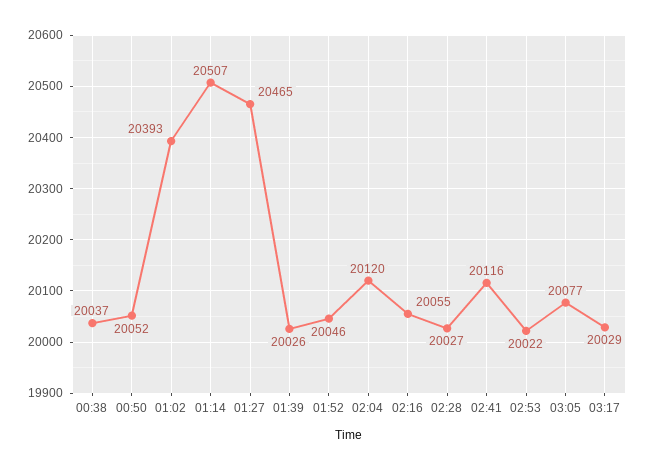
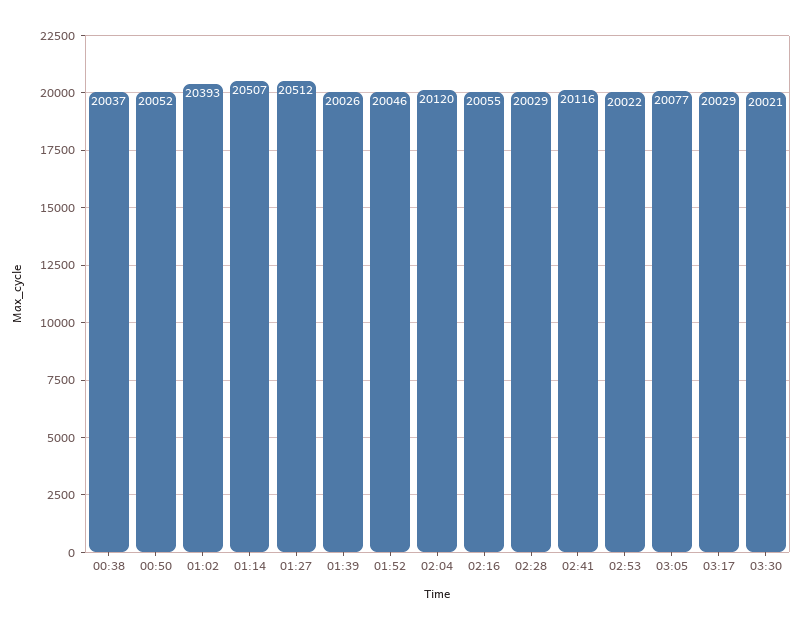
01:27: 20465 -> 20512
02:28: 20027 -> 20029
03:30: none -> 20021

